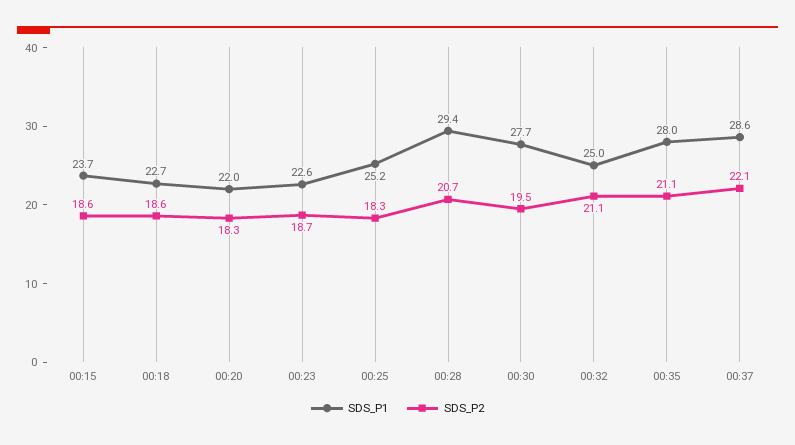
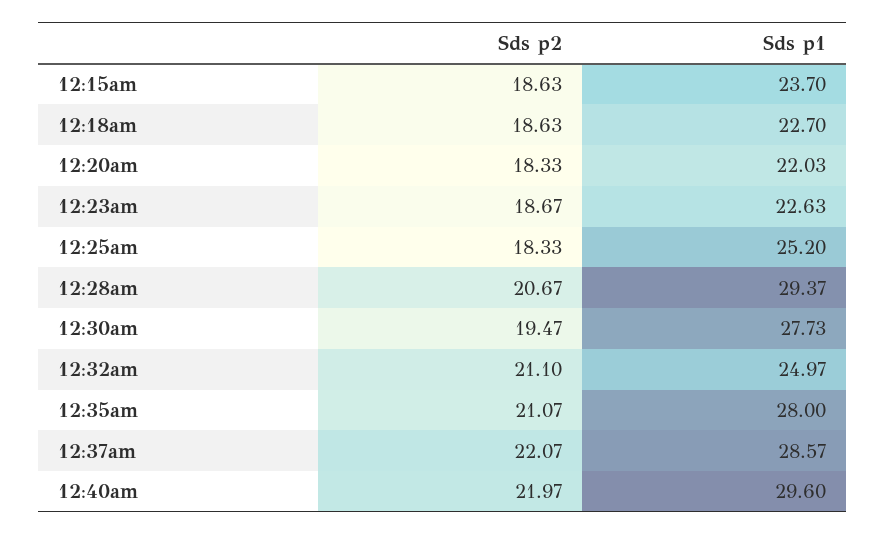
SDS_P2, 12:40am: none -> 21.97
SDS_P1, 12:40am: none -> 29.6

